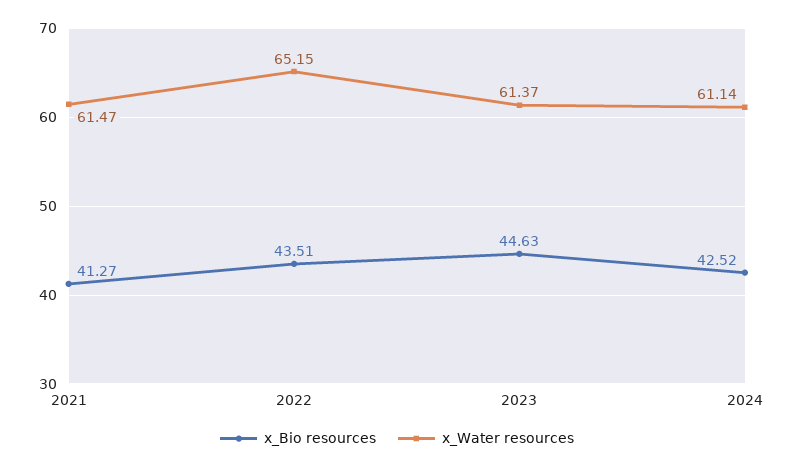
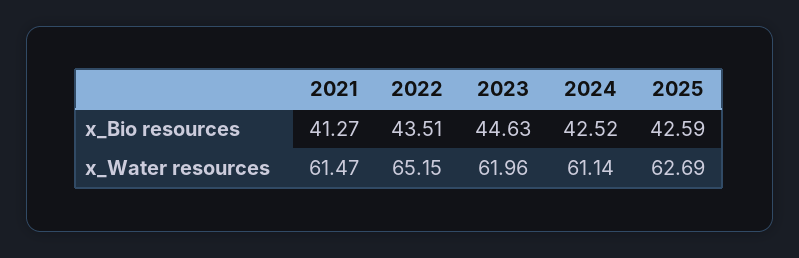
x_Water resources, 2023: 61.37 -> 61.96
x_Bio resources, 2025: none -> 42.59
x_Water resources, 2025: none -> 62.69

